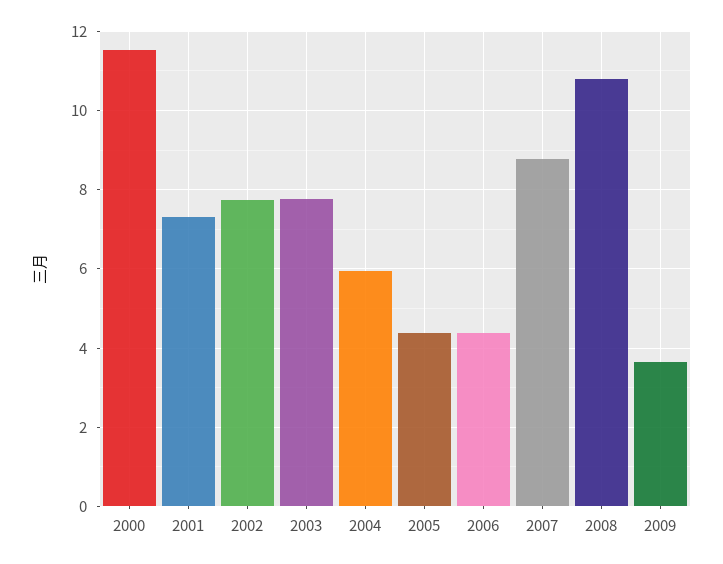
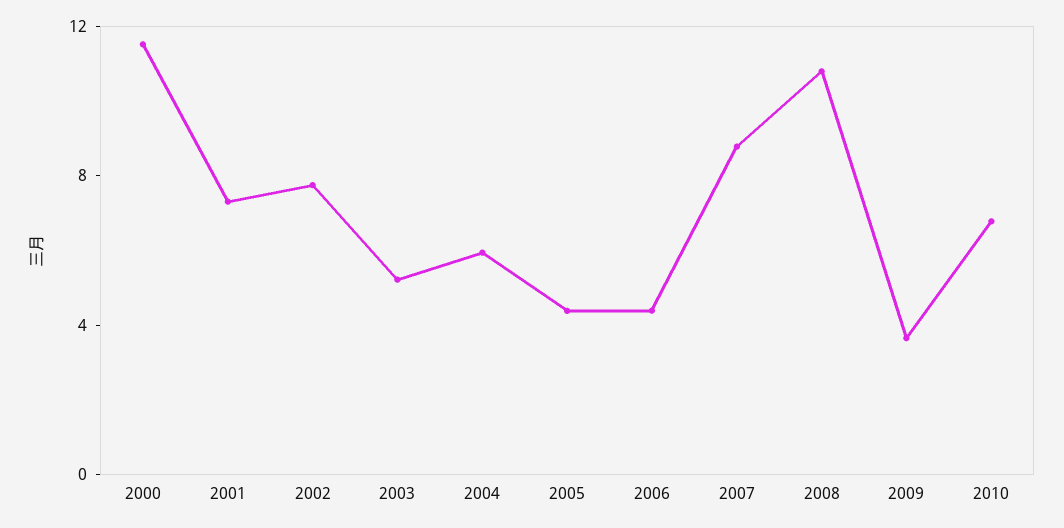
2003: 7.8 -> 5
2010: none -> 7

